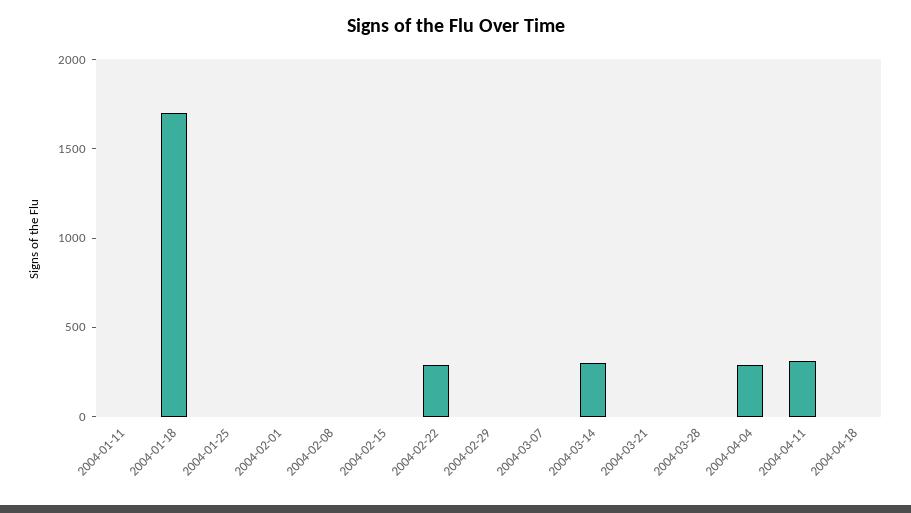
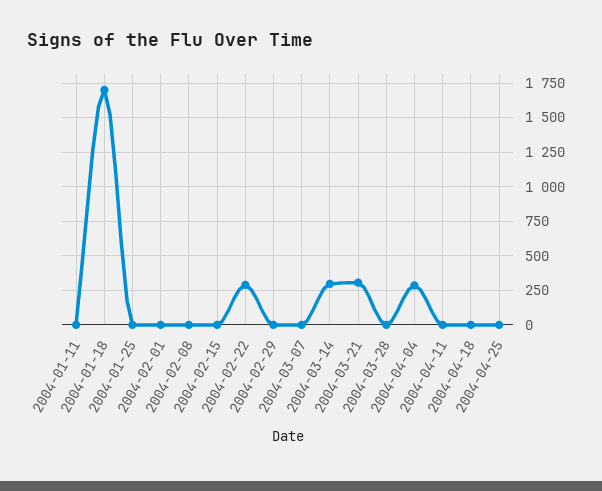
2004-03-21: 0 -> 300
2004-04-11: 300 -> 0
2004-04-25: none -> 0

